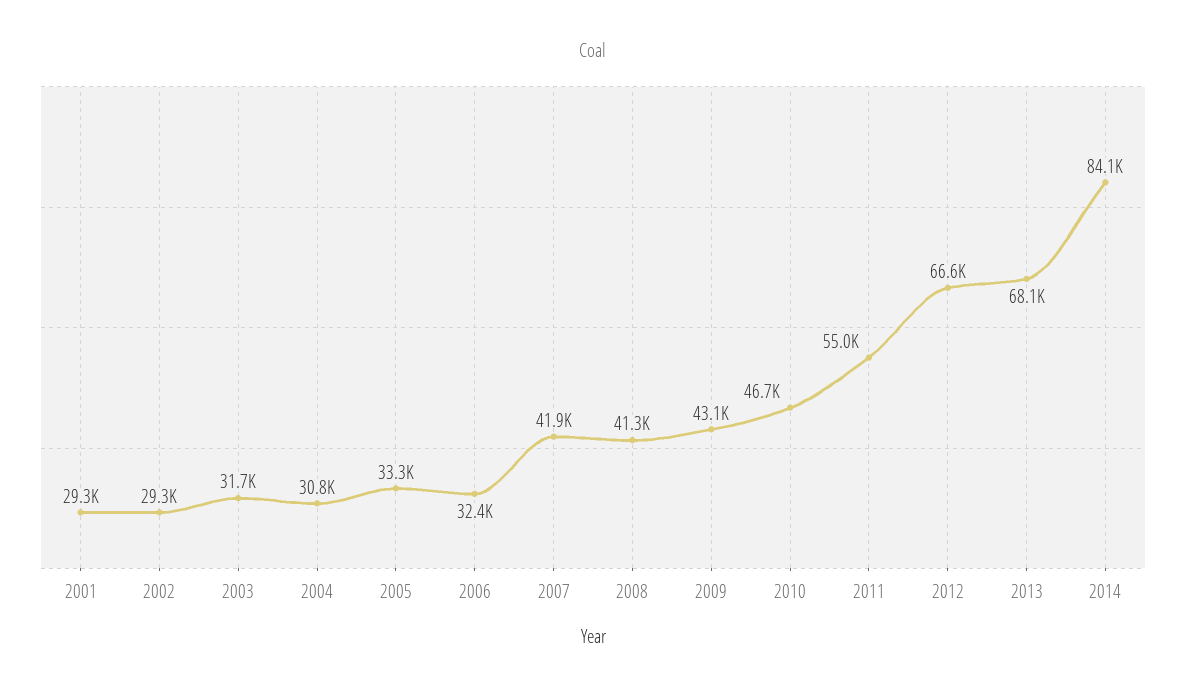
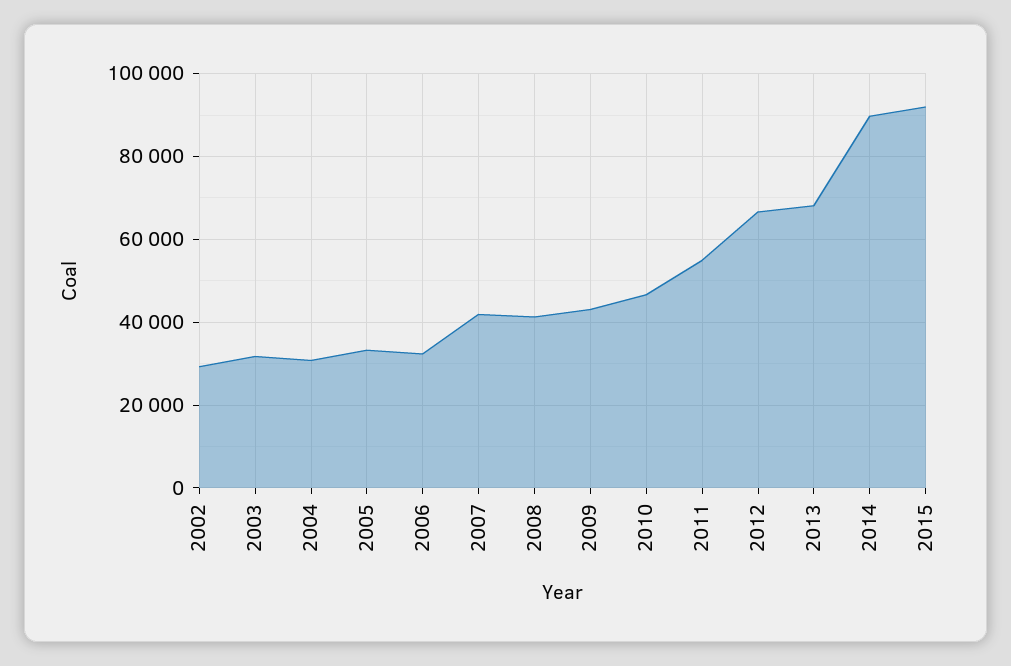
2001: 29300 -> none
2014: 84100 -> 90000
2015: none -> 92000

